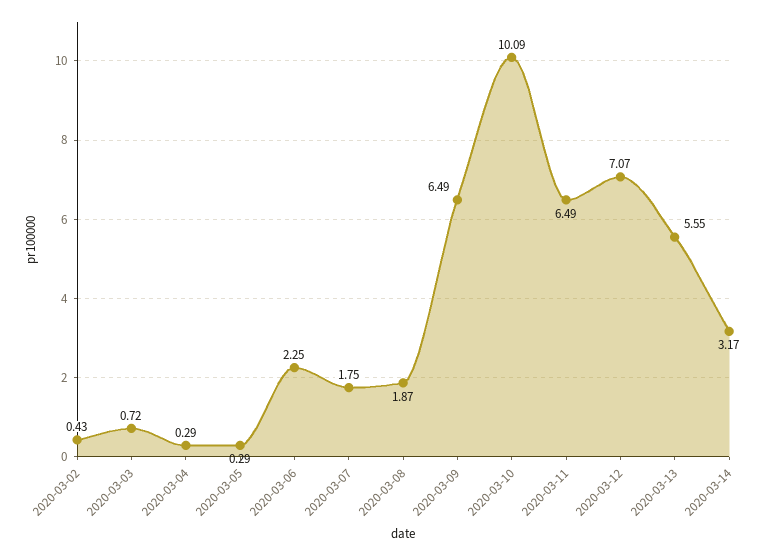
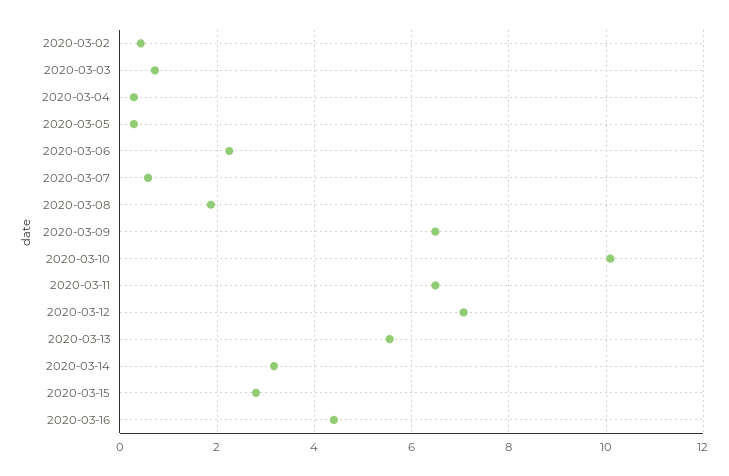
2020-03-07: 1.75 -> 0.6
2020-03-15: none -> 2.8
2020-03-16: none -> 4.4

